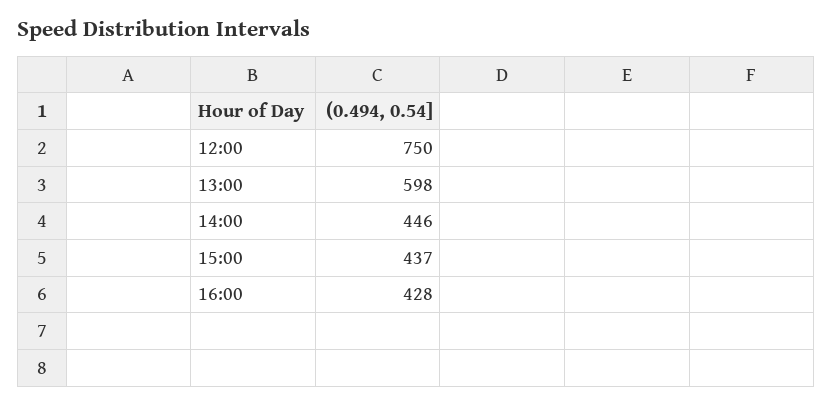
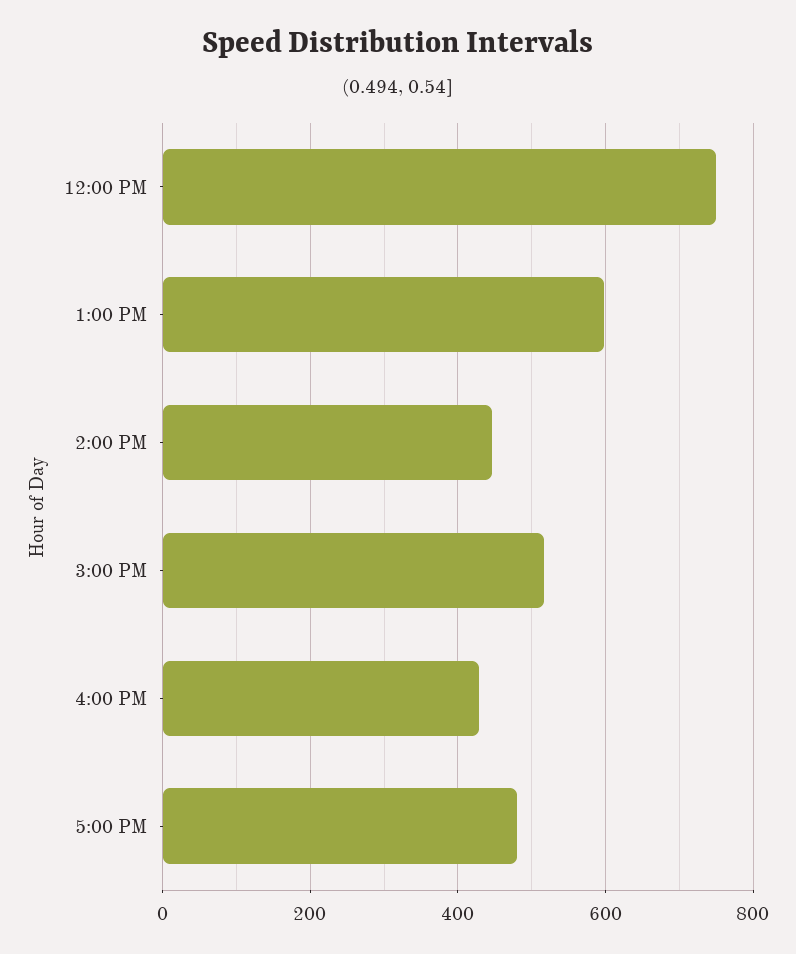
15:00: 437 -> 520
5:00 PM: none -> 480

